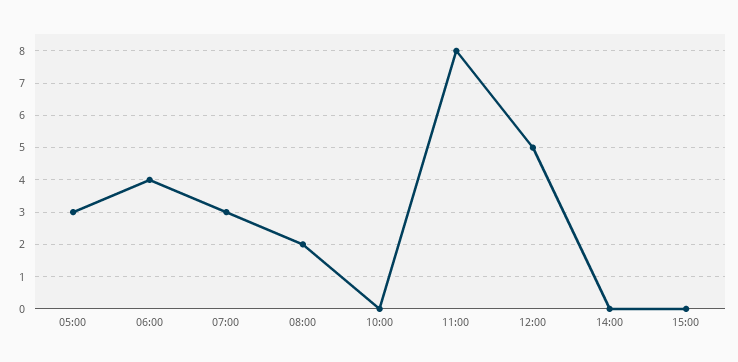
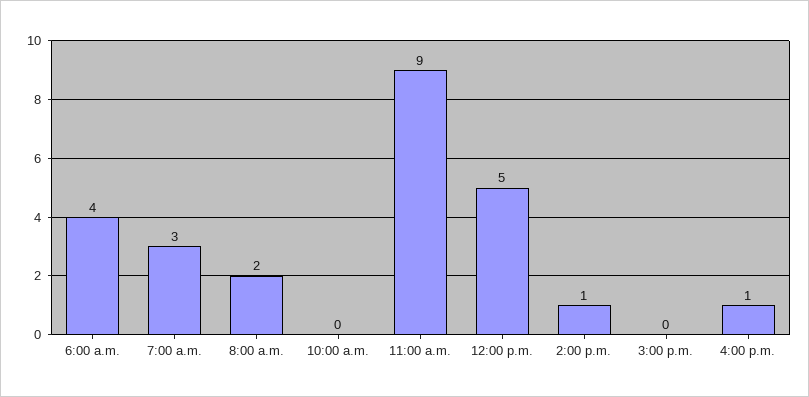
05:00: 3 -> none
11:00: 8 -> 9
14:00: 0 -> 1
4:00 p.m.: none -> 1

